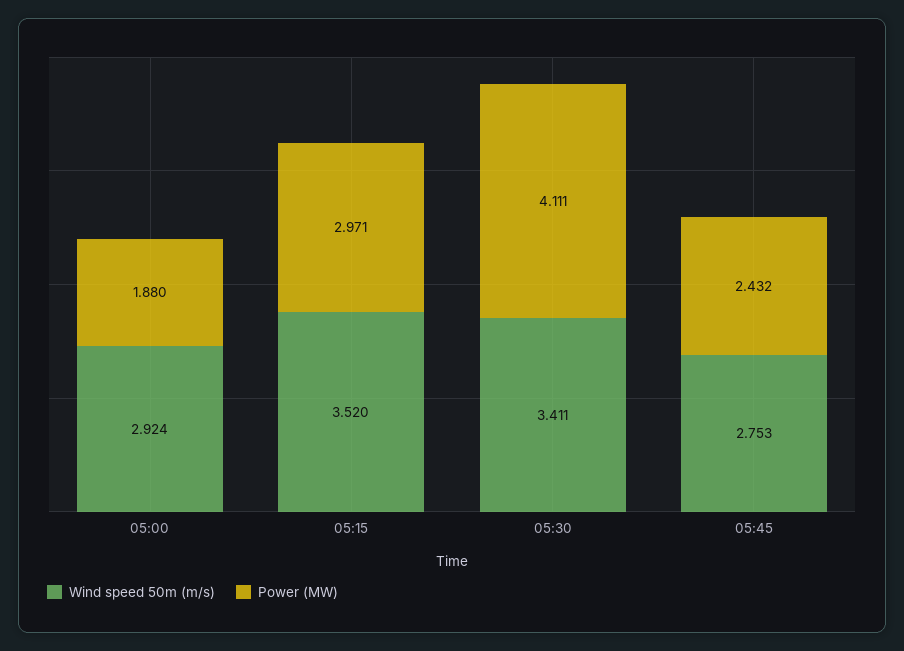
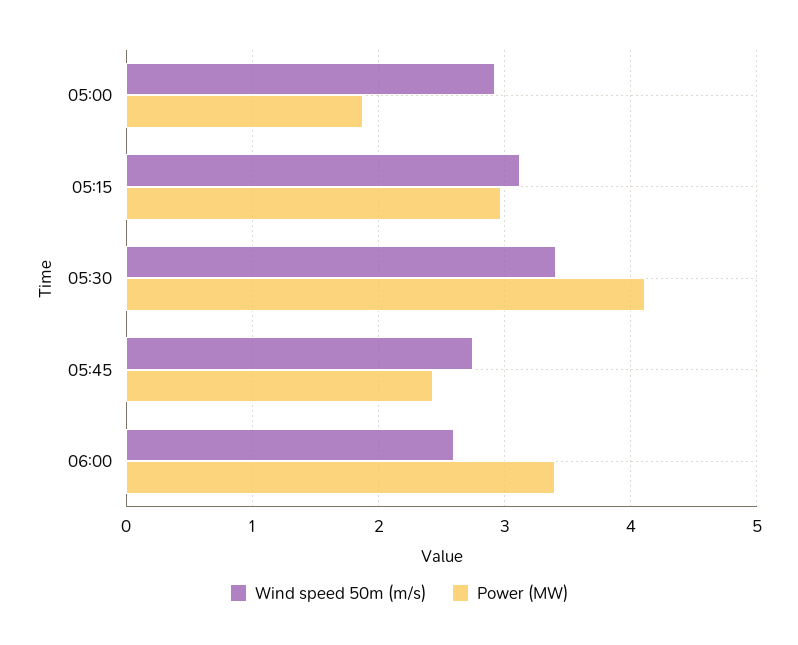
Wind speed 50m (m/s), 05:15: 3.52 -> 3.1
Wind speed 50m (m/s), 06:00: none -> 2.6
Power (MW), 06:00: none -> 3.4

